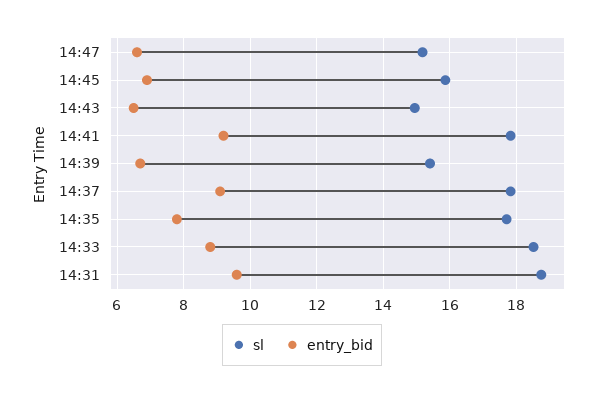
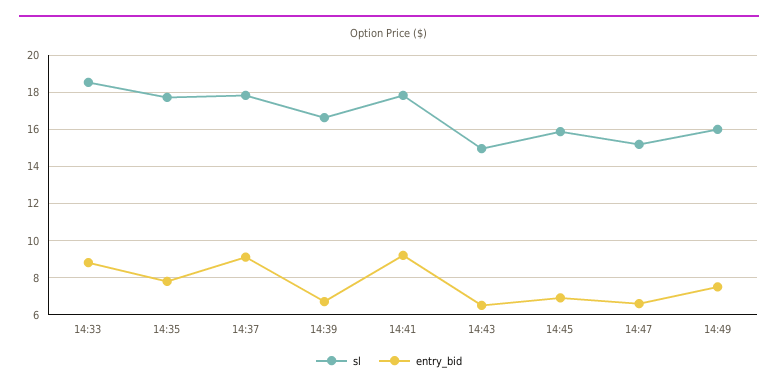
sl, 14:39: 15.4 -> 16.5
sl, 14:31: 18.8 -> none
entry_bid, 14:31: 9.6 -> none
sl, 14:49: none -> 16
entry_bid, 14:49: none -> 7.5

